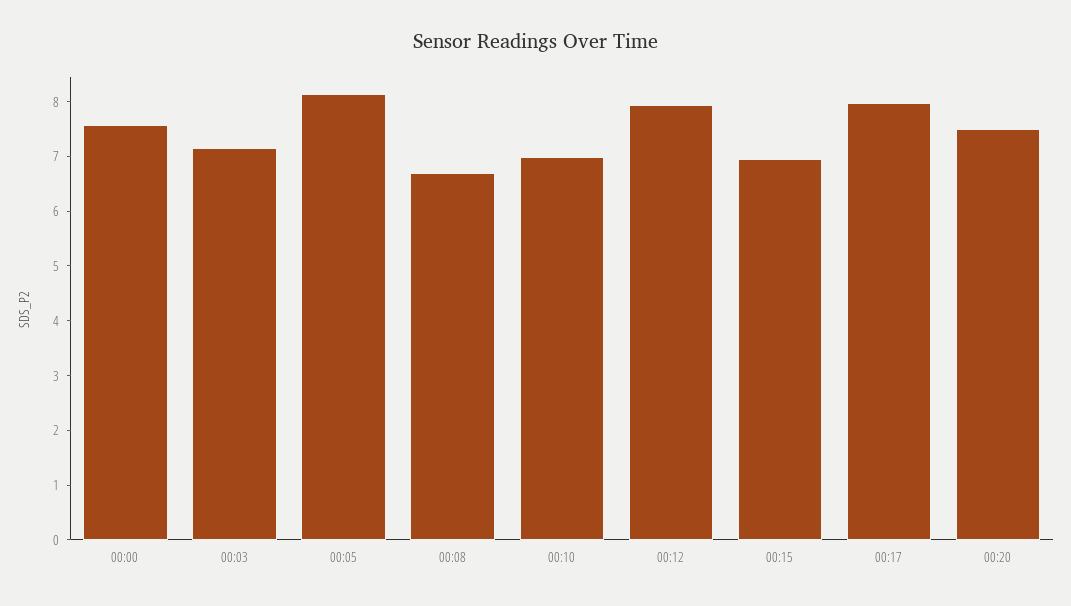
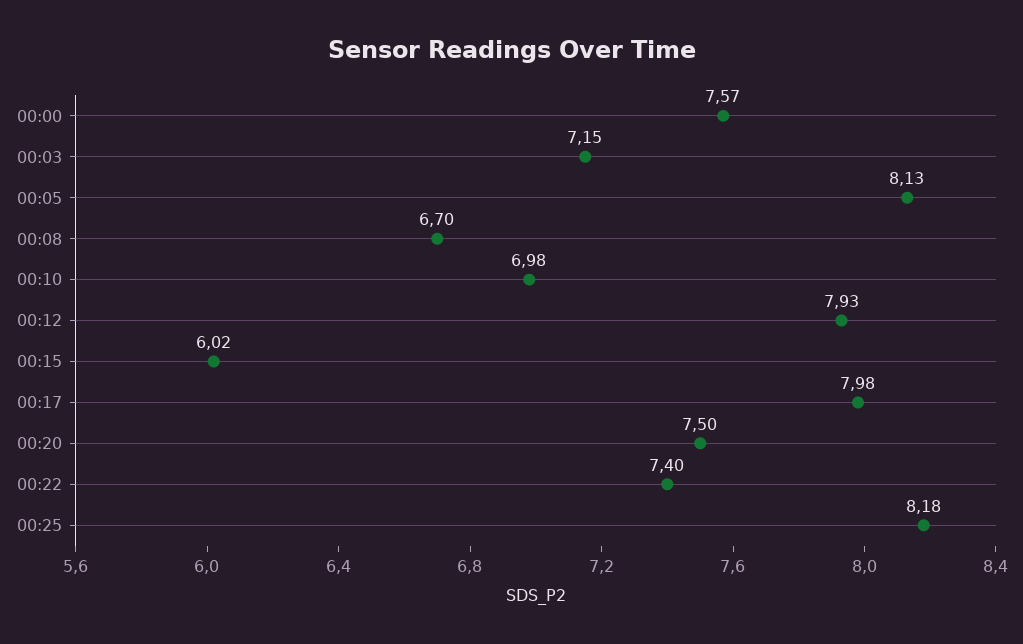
00:15: 7 -> 6.02
00:22: none -> 7.4
00:25: none -> 8.18

